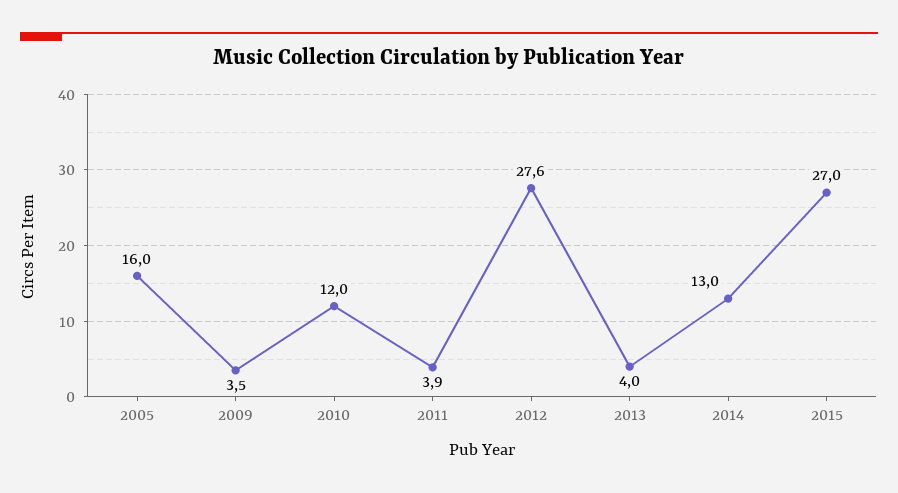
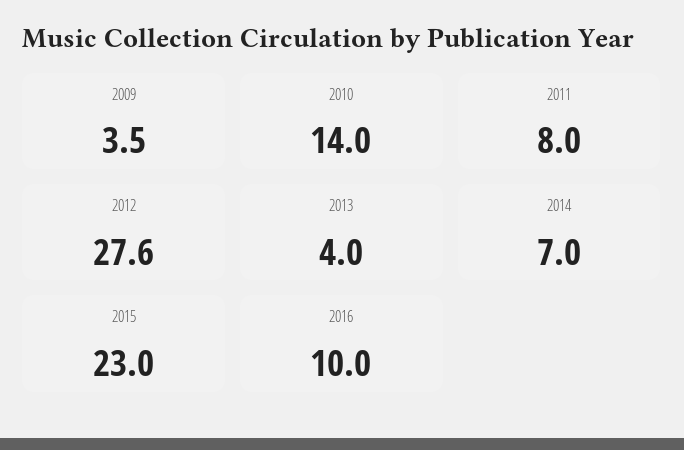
2005: 16 -> none
2010: 12 -> 14
2011: 3.9 -> 8
2014: 13 -> 7
2015: 27 -> 23
2016: none -> 10

